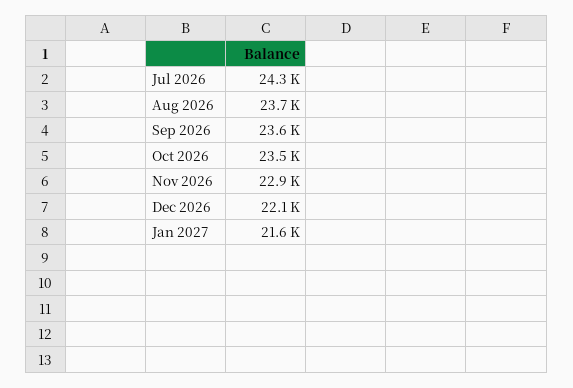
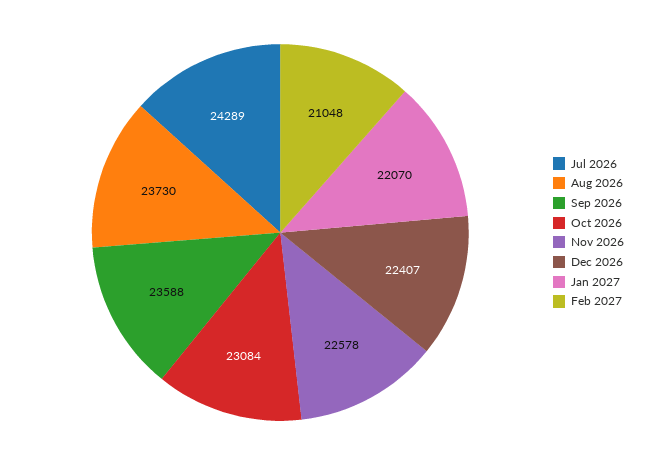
Oct 2026: 23500 -> 23084
Nov 2026: 22900 -> 22578
Dec 2026: 22100 -> 22407
Jan 2027: 21600 -> 22070
Feb 2027: none -> 21048

